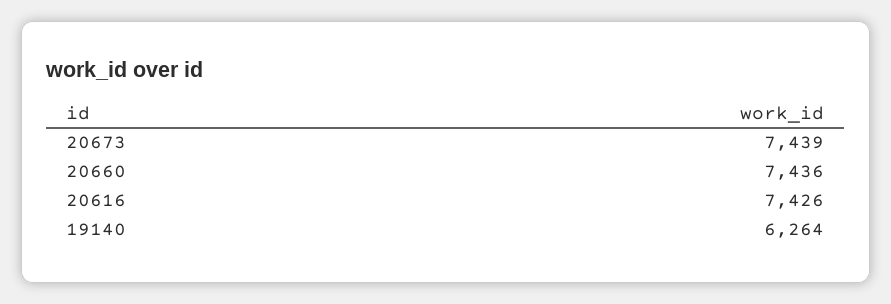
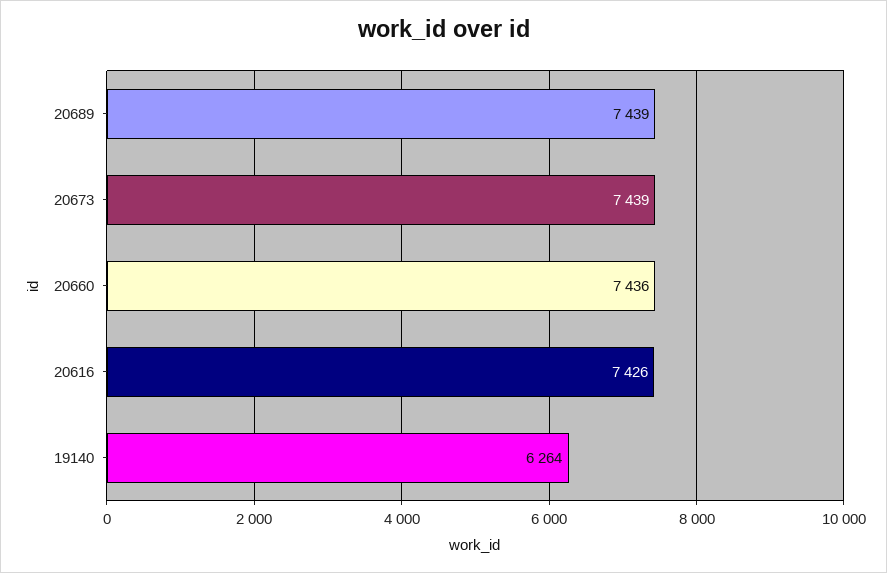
20689: none -> 7439

